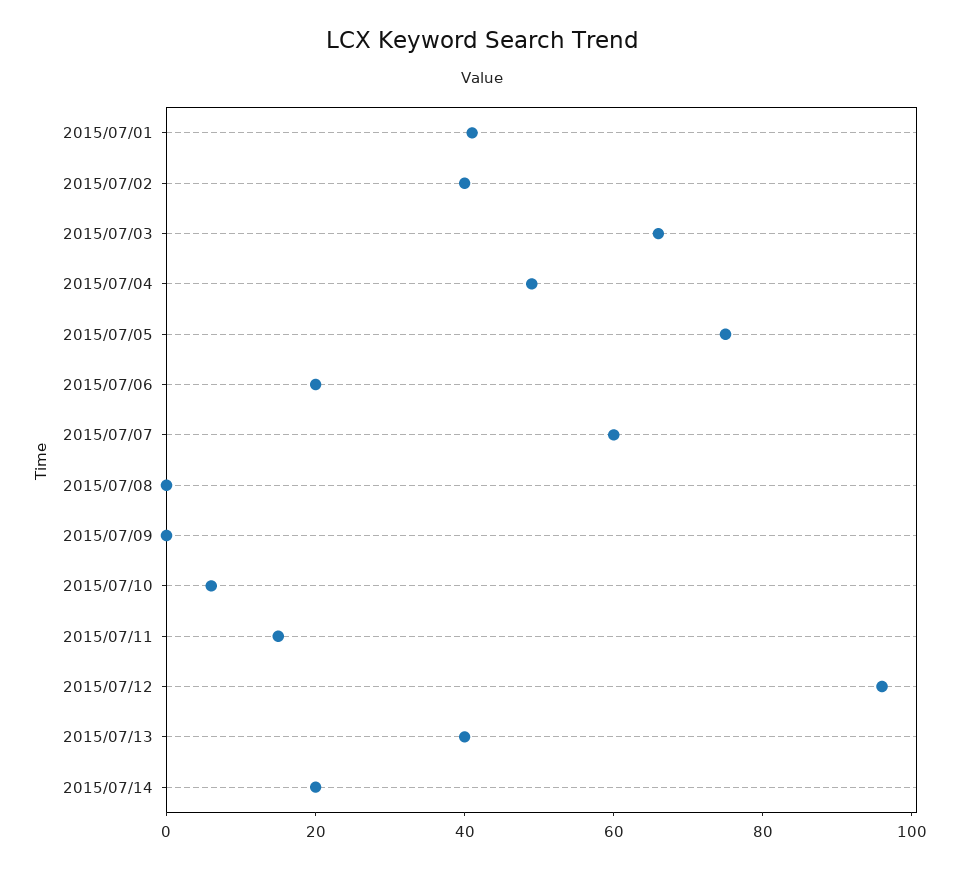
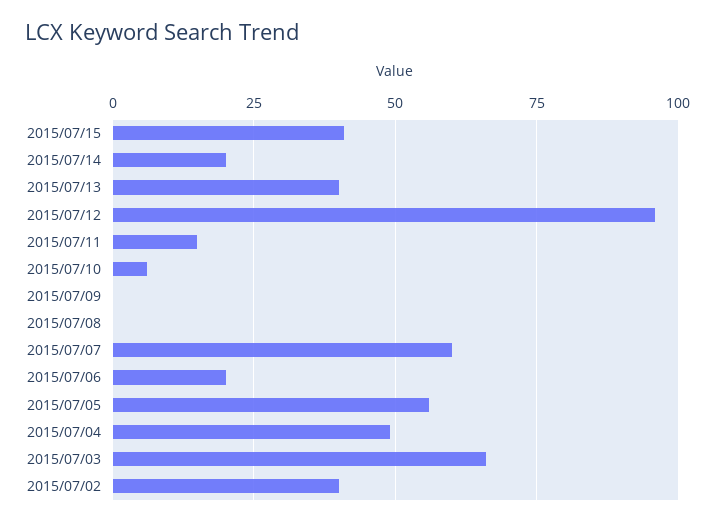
2015/07/01: 40 -> none
2015/07/05: 75 -> 55
2015/07/15: none -> 40

